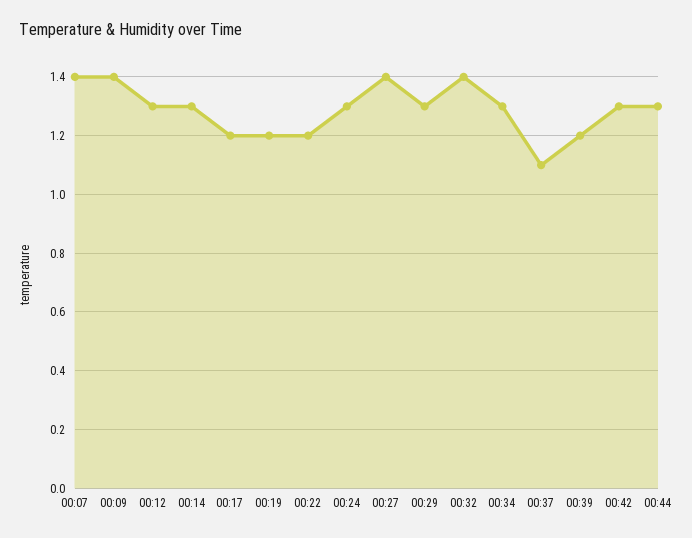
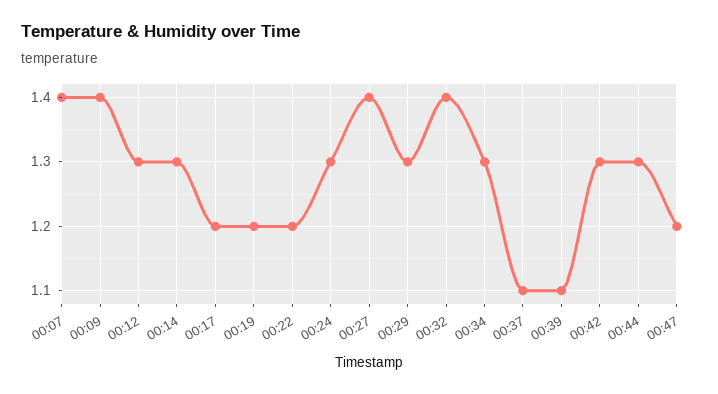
00:39: 1.2 -> 1.1
00:47: none -> 1.2

